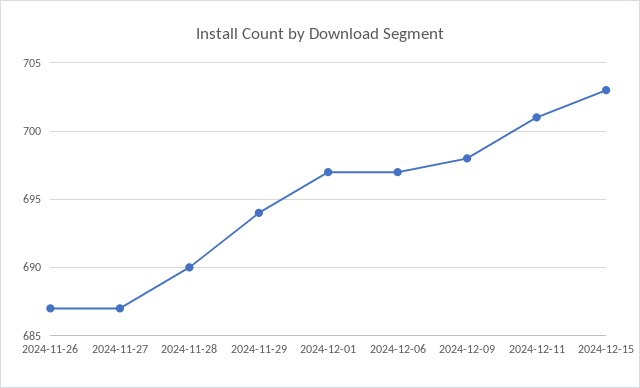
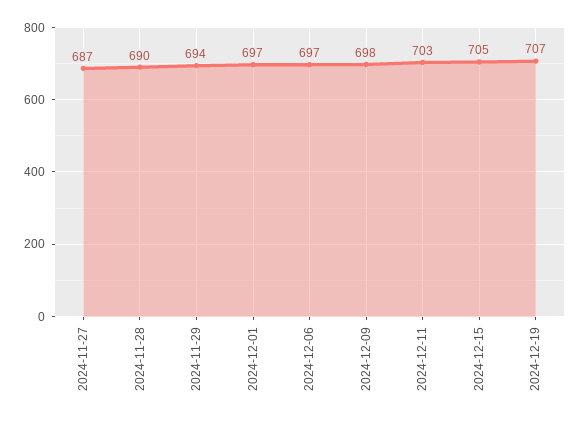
2024-11-26: 687 -> none
2024-12-11: 701 -> 703
2024-12-15: 703 -> 705
2024-12-19: none -> 707

